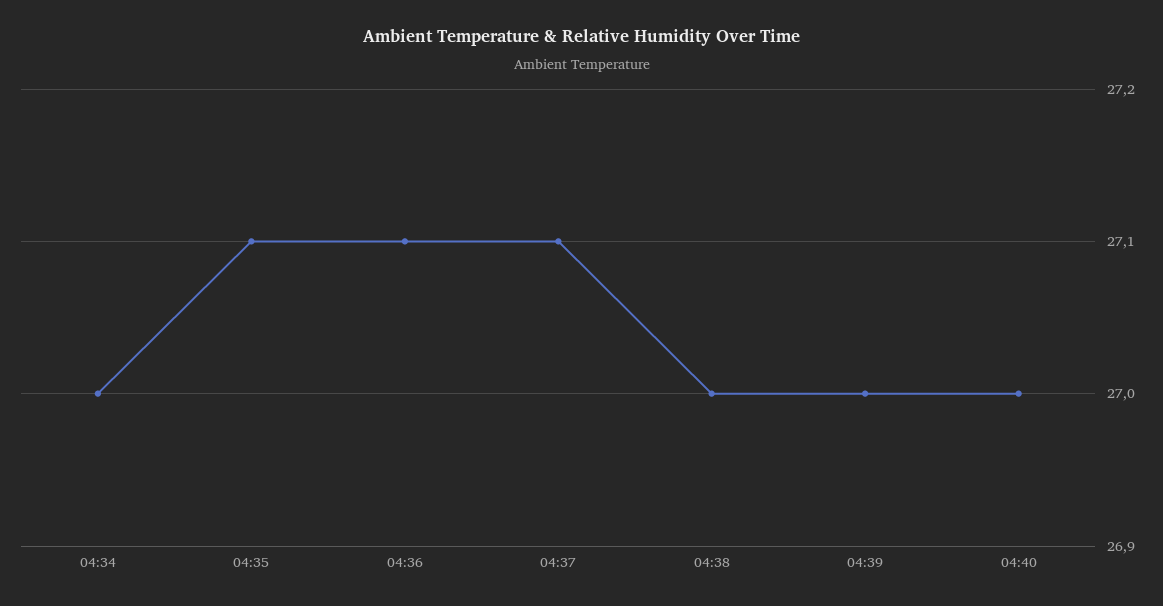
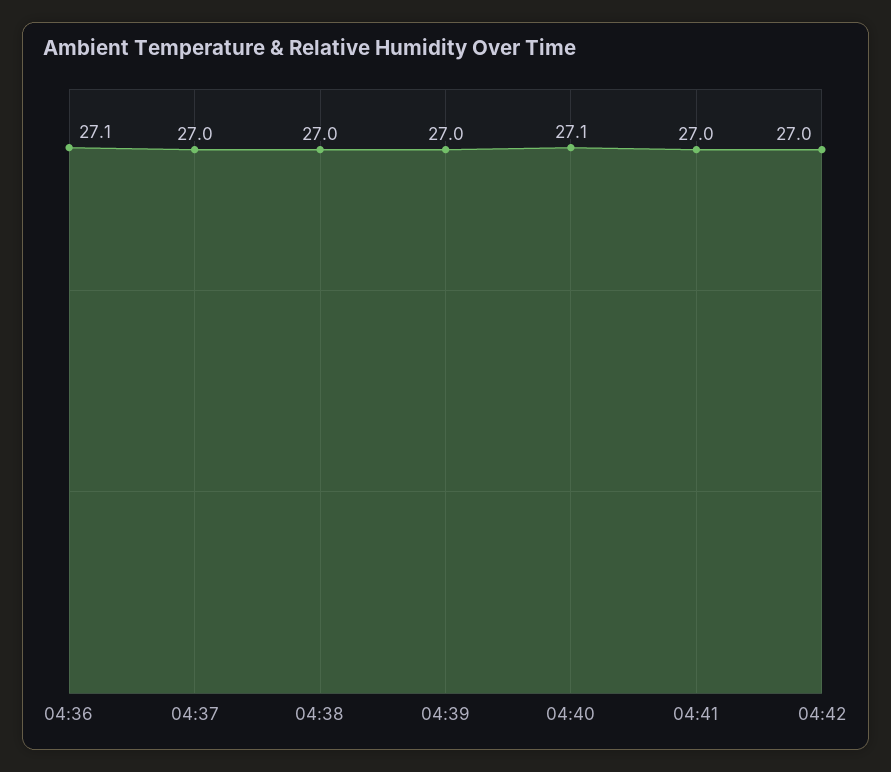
04:34: 27 -> none
04:35: 27.1 -> none
04:37: 27.1 -> 27
04:40: 27 -> 27.1
04:41: none -> 27
04:42: none -> 27

